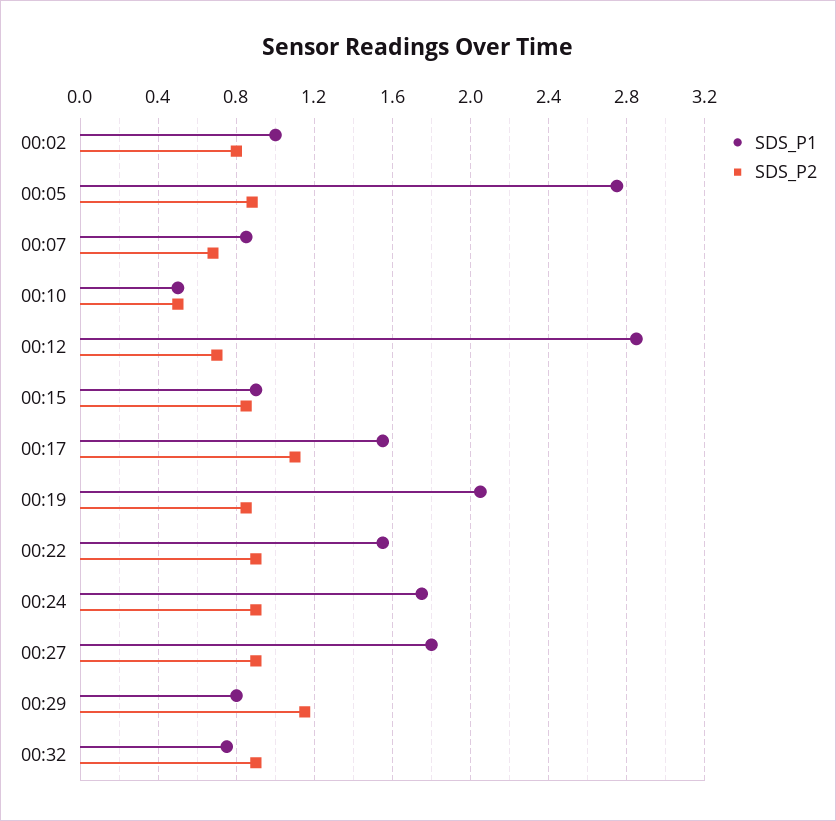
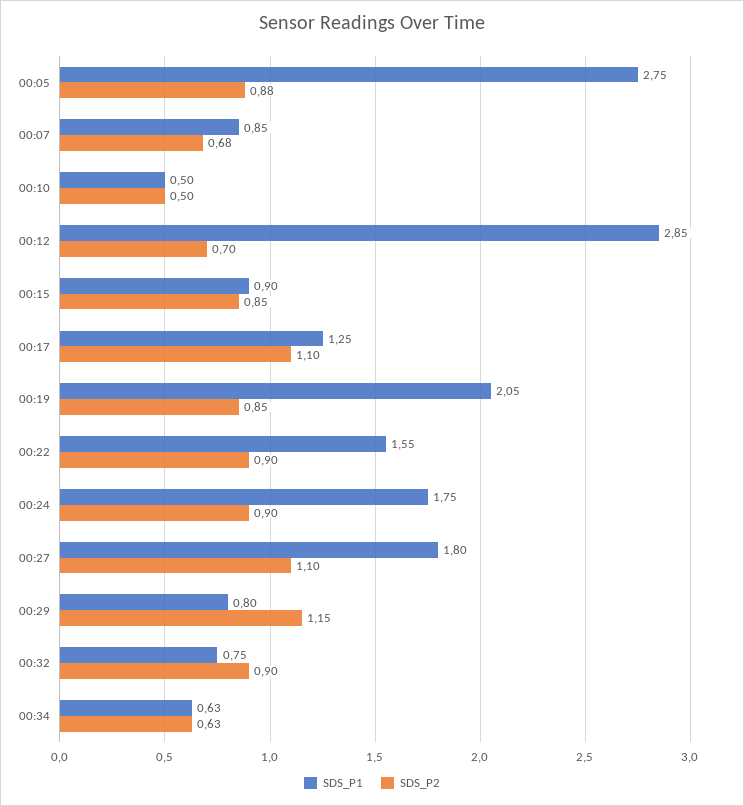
SDS_P1, 00:02: 1 -> none
SDS_P2, 00:02: 0.8 -> none
SDS_P1, 00:17: 1.55 -> 1.25
SDS_P2, 00:27: 0.9 -> 1.1
SDS_P1, 00:34: none -> 0.63
SDS_P2, 00:34: none -> 0.63

